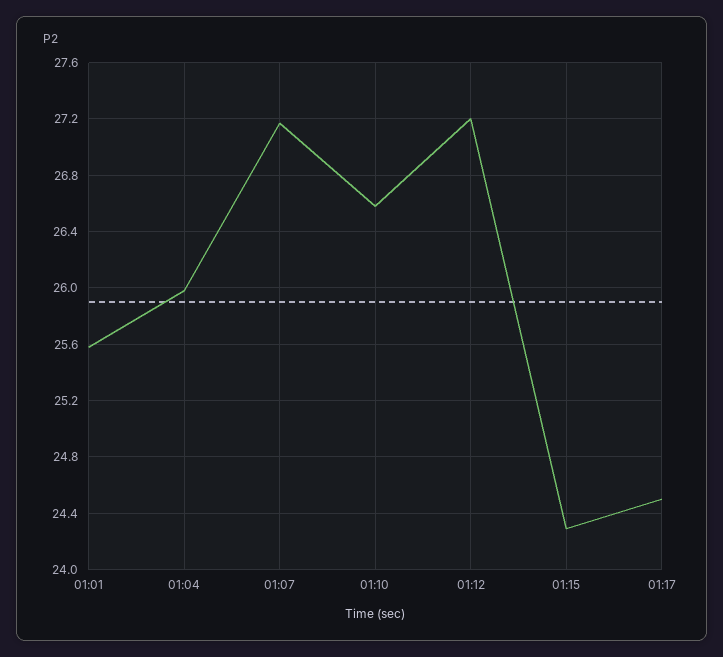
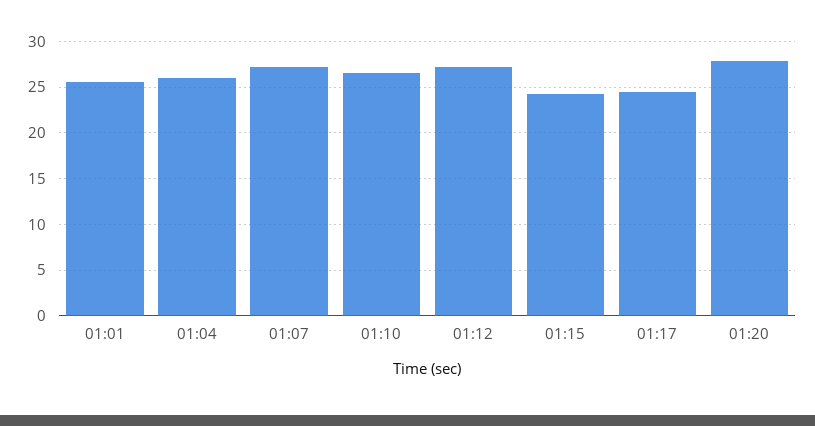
01:20: none -> 28

